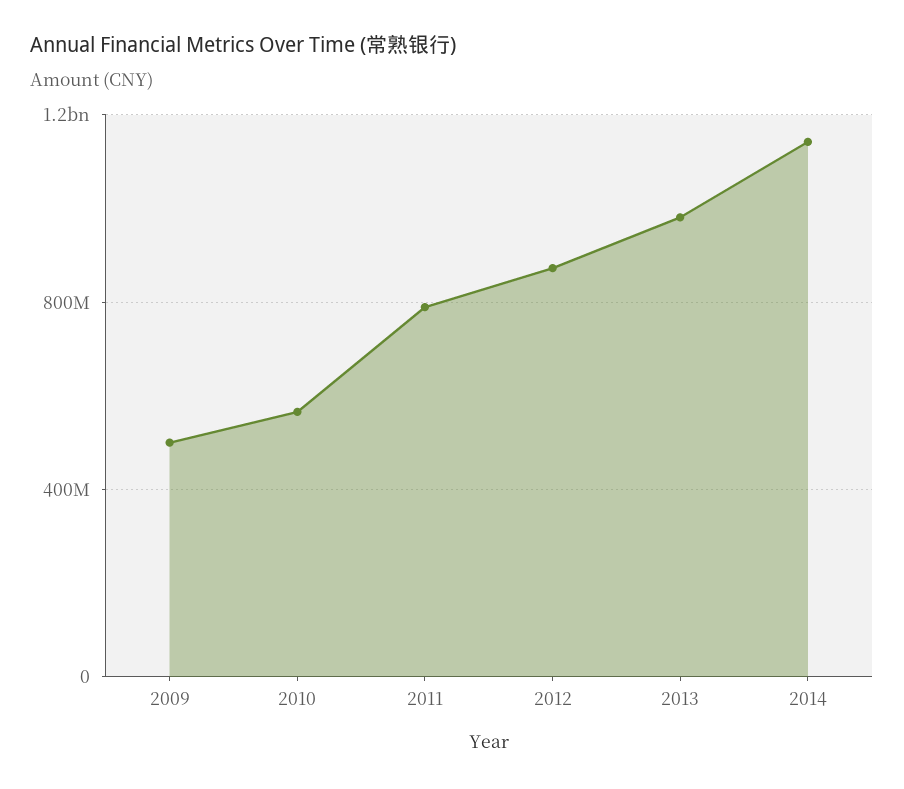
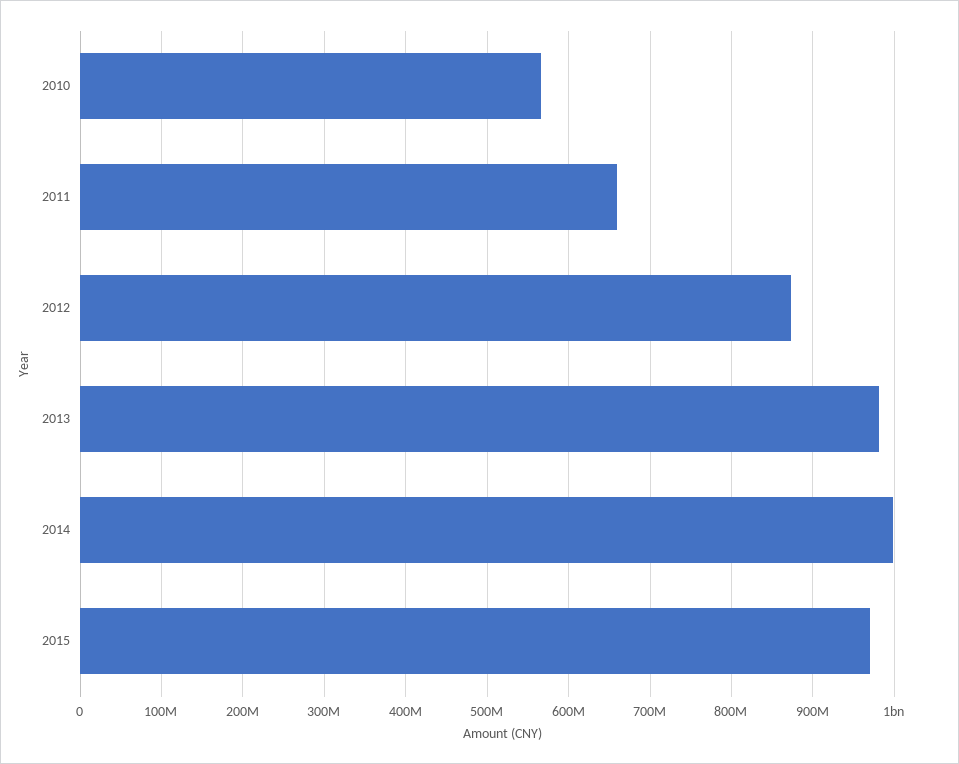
2009: 500000000 -> none
2011: 800000000 -> 660000000
2014: 1150000000 -> 1000000000
2015: none -> 970000000

